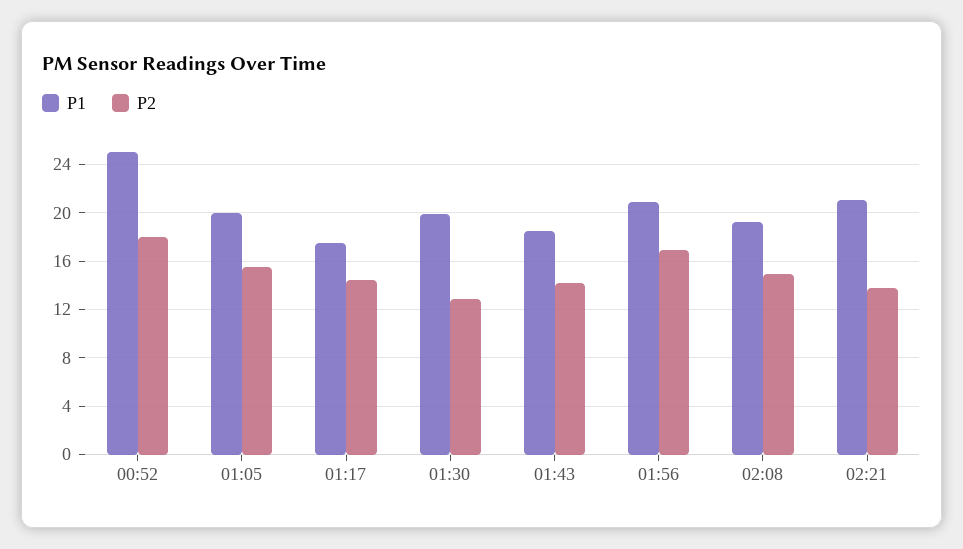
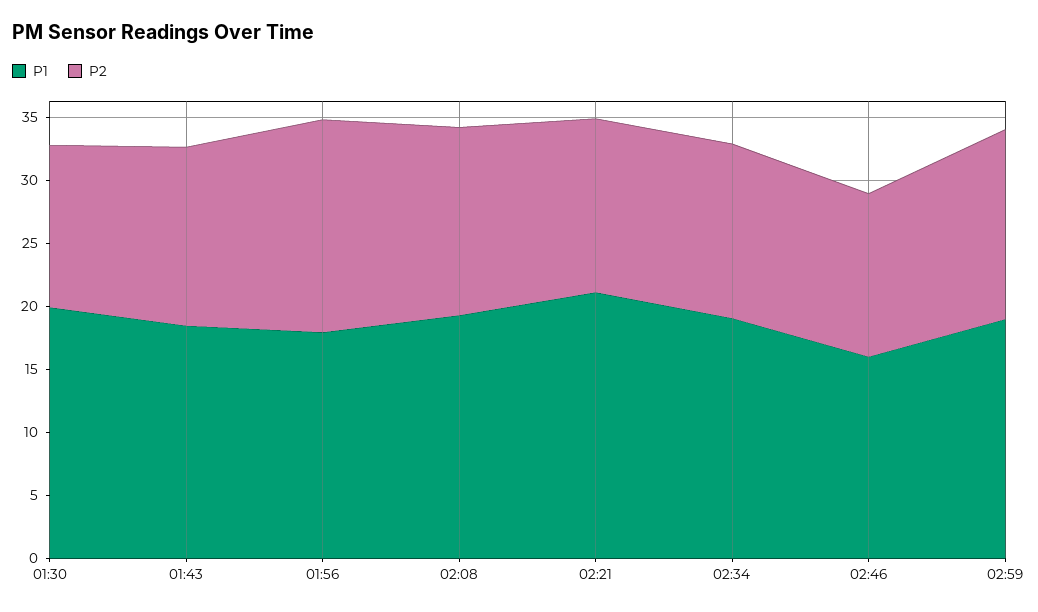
P1, 00:52: 25 -> none
P2, 00:52: 18 -> none
P1, 01:05: 20 -> none
P2, 01:05: 15.5 -> none
P1, 01:17: 17.5 -> none
P2, 01:17: 14.5 -> none
P1, 01:56: 21 -> 18
P1, 02:34: none -> 19
P2, 02:34: none -> 14
P1, 02:46: none -> 16
P2, 02:46: none -> 13
P1, 02:59: none -> 19
P2, 02:59: none -> 15

